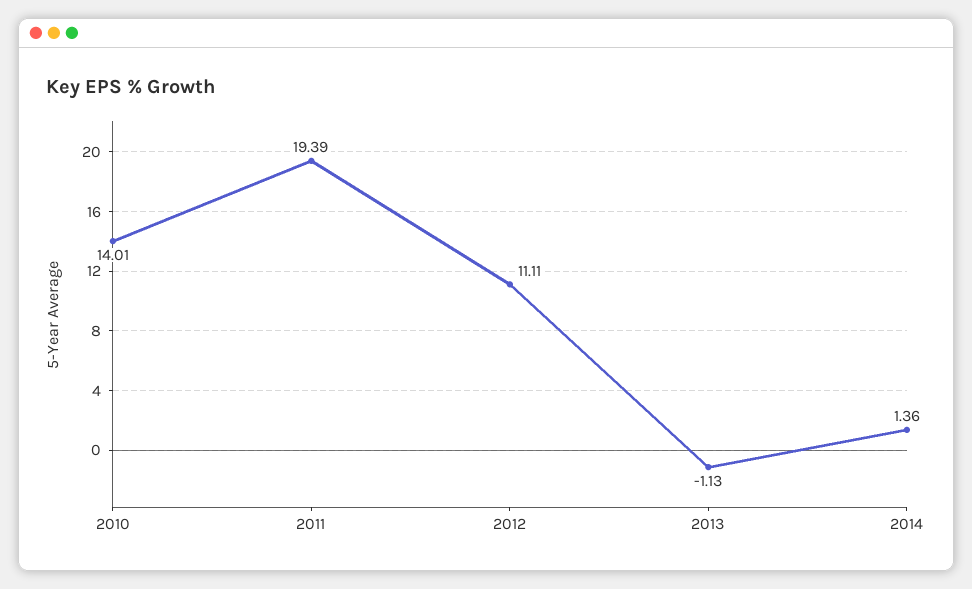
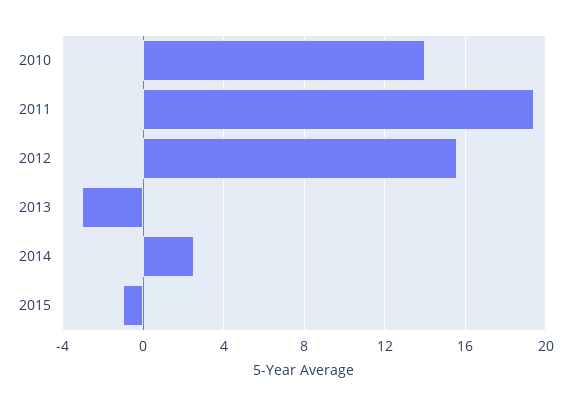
2012: 11.11 -> 15.5
2013: -1.13 -> -3
2014: 1.36 -> 2.5
2015: none -> -1

